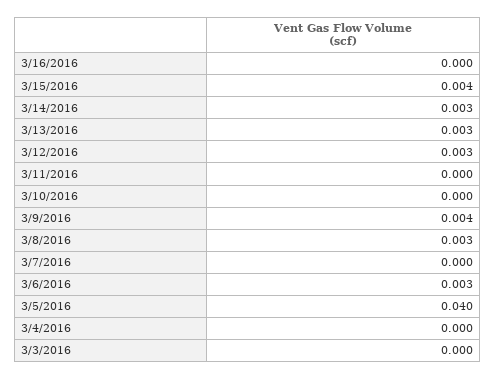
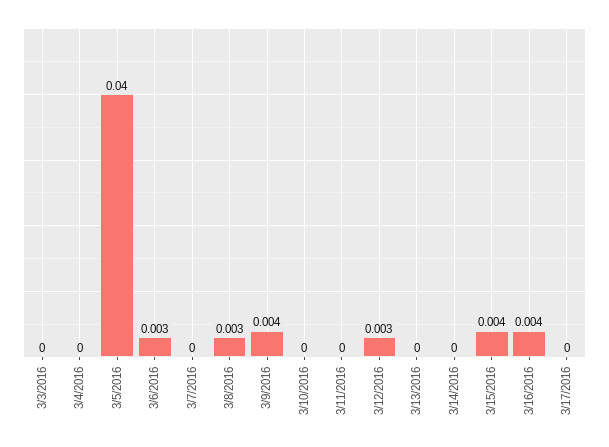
3/16/2016: 0 -> 0.004
3/14/2016: 0.003 -> 0
3/13/2016: 0.003 -> 0
3/17/2016: none -> 0

